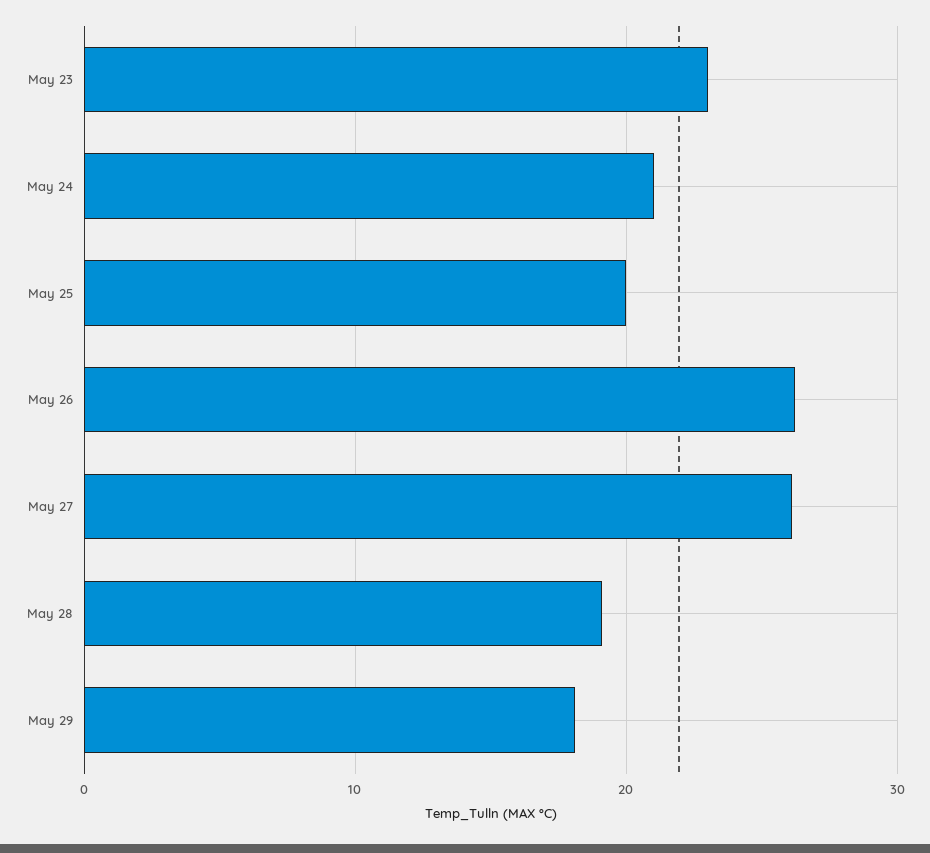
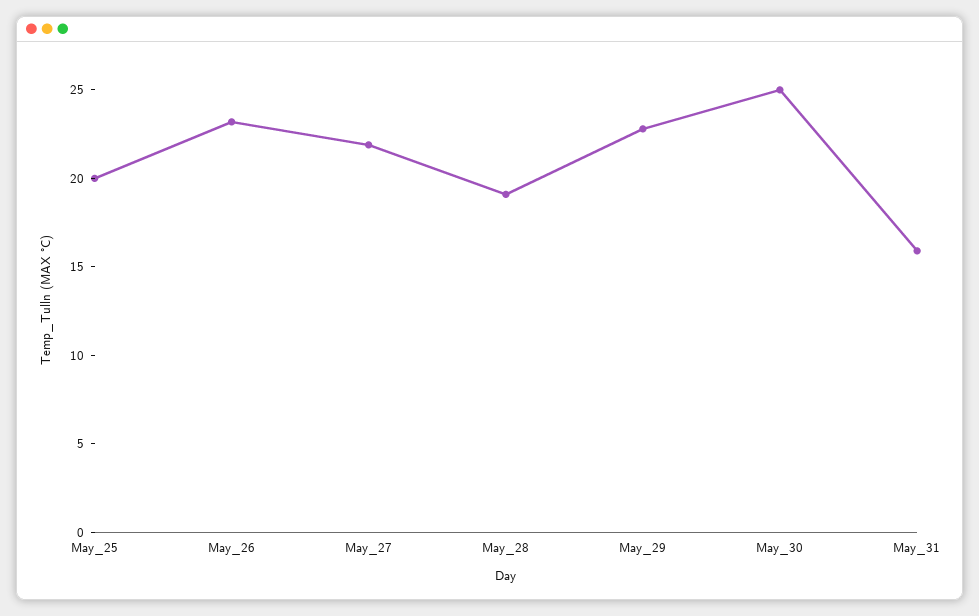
May 23: 23 -> none
May 24: 21 -> none
May 26: 26 -> 23
May 27: 26 -> 22
May 29: 18 -> 23
May_30: none -> 25
May_31: none -> 16

